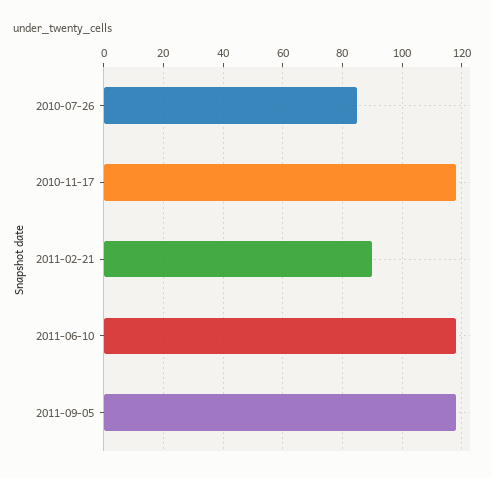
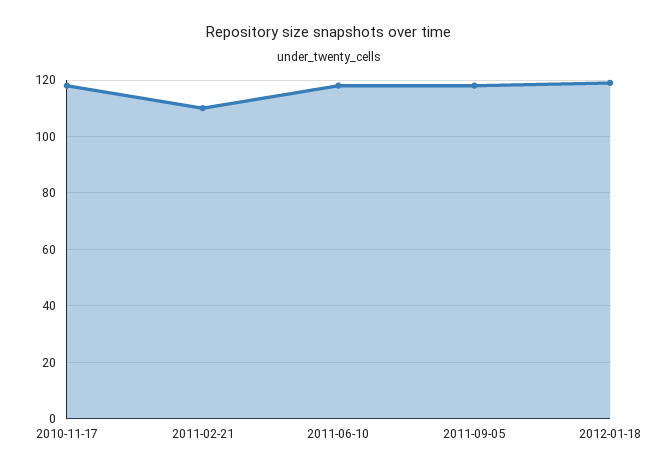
2010-07-26: 85 -> none
2011-02-21: 90 -> 110
2012-01-18: none -> 120

